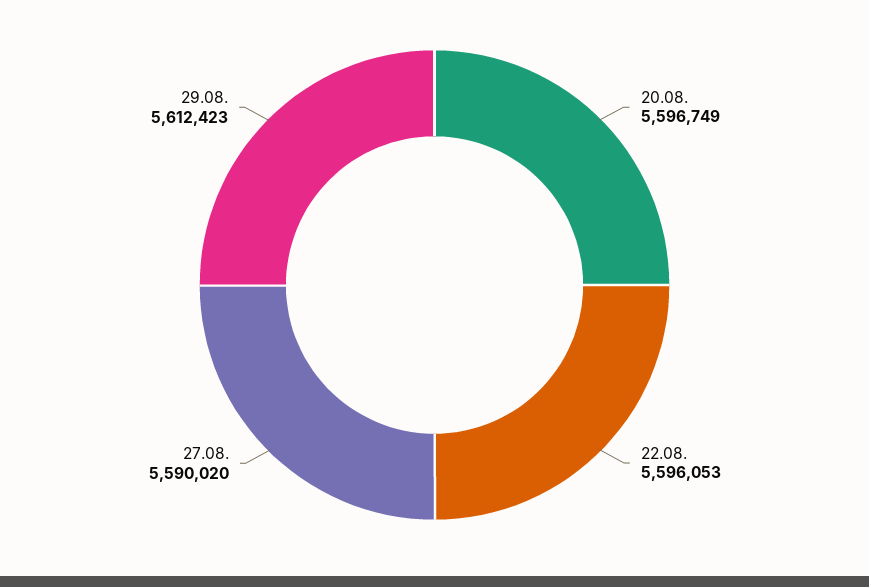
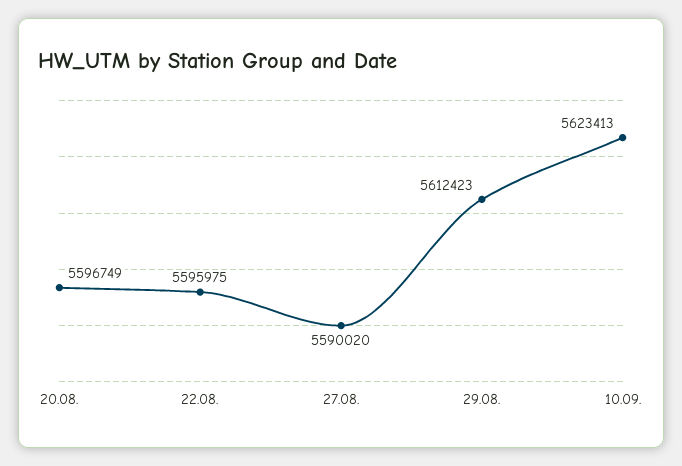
22.08.: 5596053 -> 5595975
10.09.: none -> 5623413

